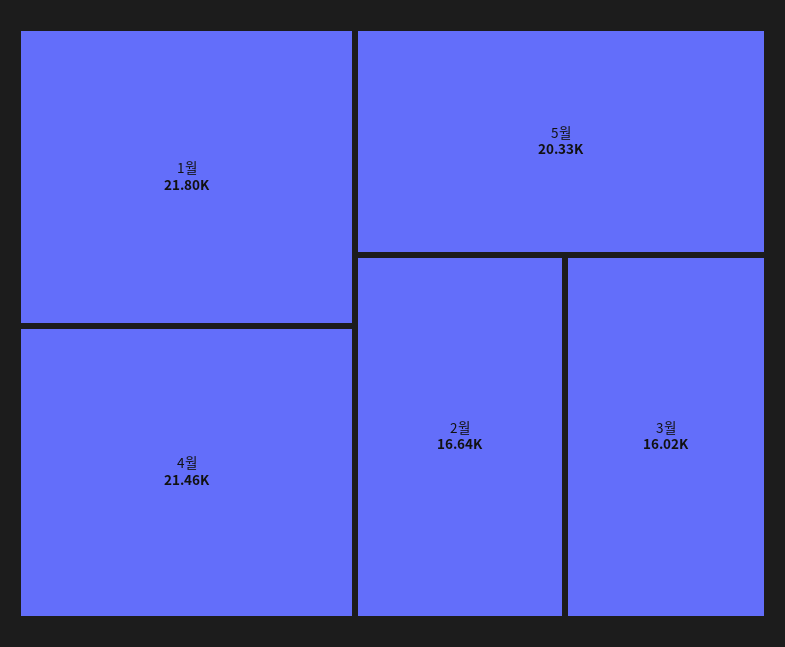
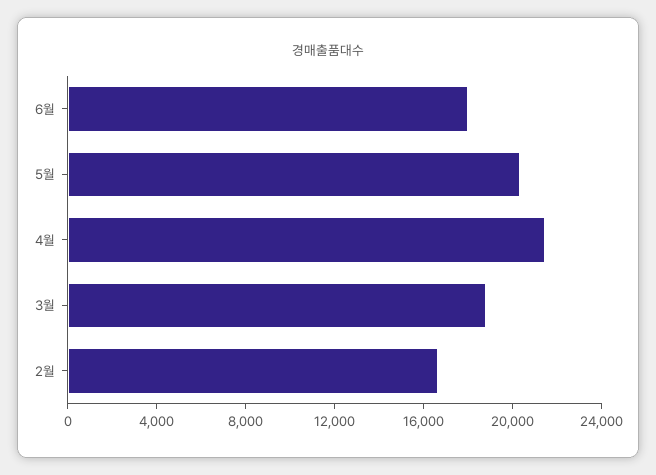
1월: 21800 -> none
3월: 16020 -> 19000
6월: none -> 18000

